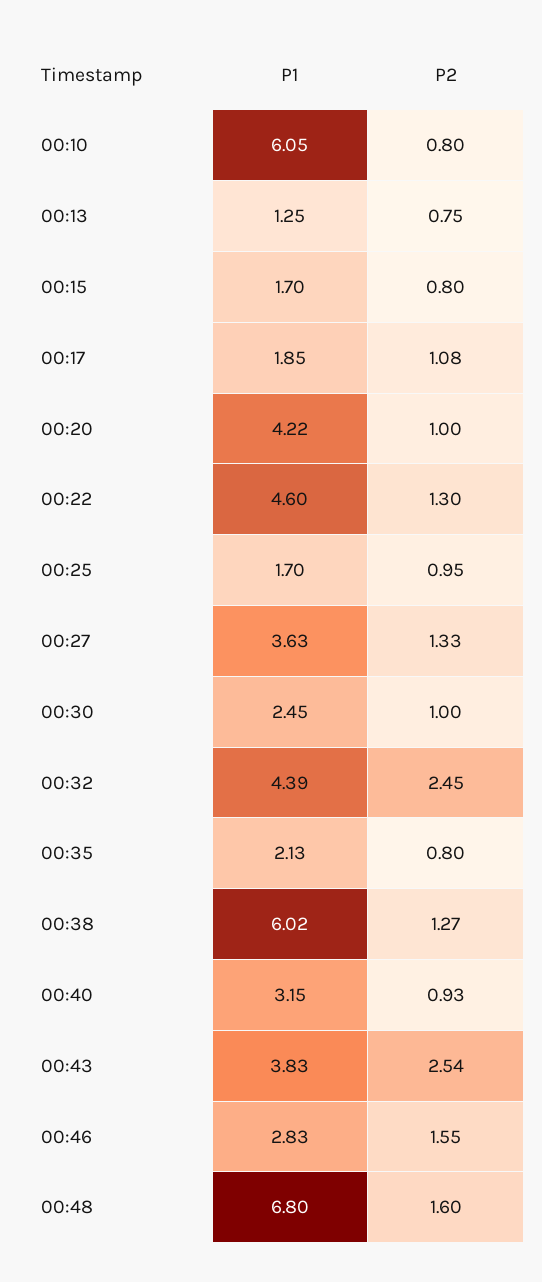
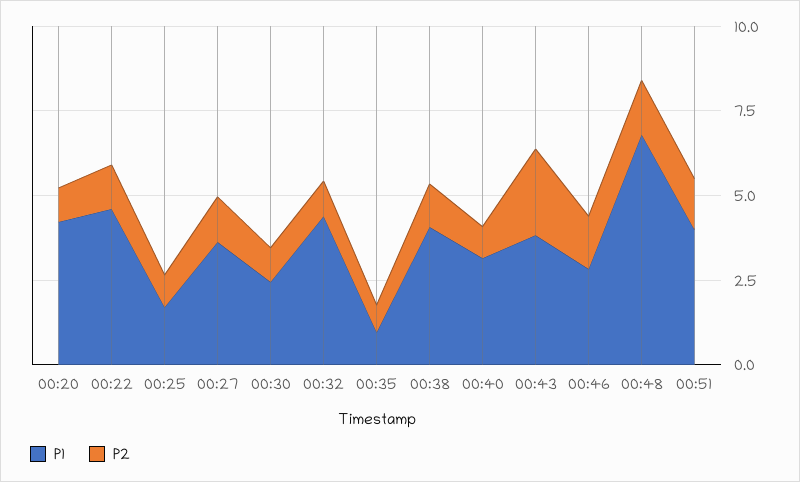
P1, 00:10: 6.05 -> none
P2, 00:10: 0.8 -> none
P1, 00:13: 1.25 -> none
P2, 00:13: 0.75 -> none
P1, 00:15: 1.7 -> none
P2, 00:15: 0.8 -> none
P1, 00:17: 1.85 -> none
P2, 00:17: 1.08 -> none
P2, 00:32: 2.45 -> 1
P1, 00:35: 2.13 -> 1
P1, 00:38: 6.02 -> 4
P1, 00:51: none -> 4
P2, 00:51: none -> 1.5

